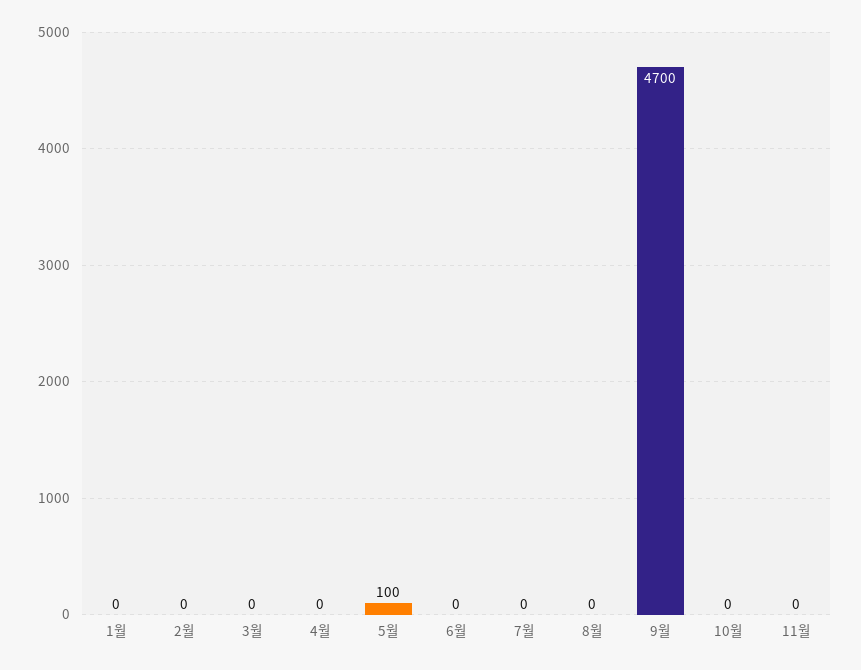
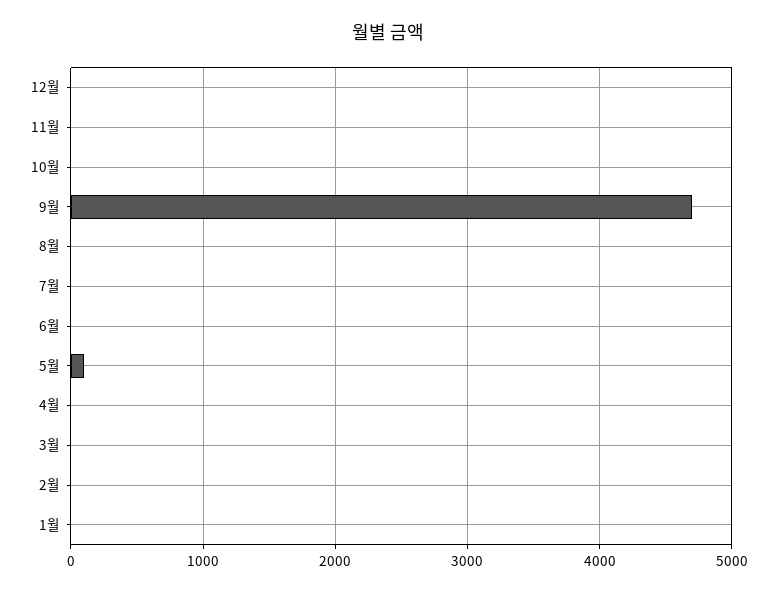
12월: none -> 0

